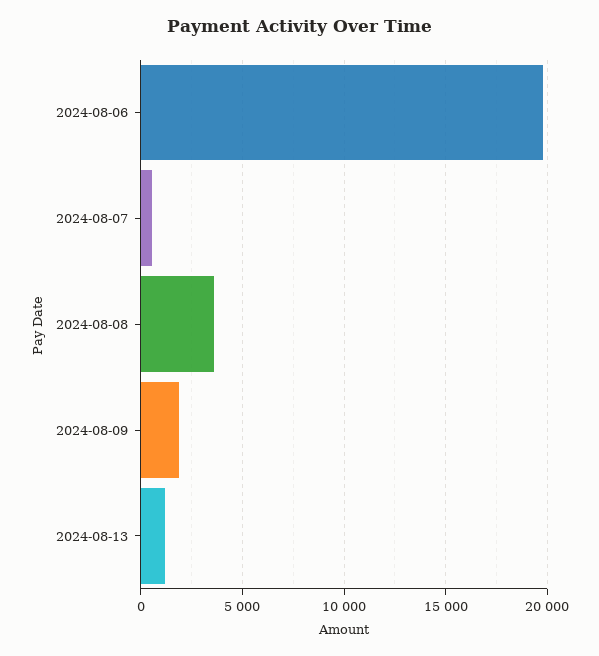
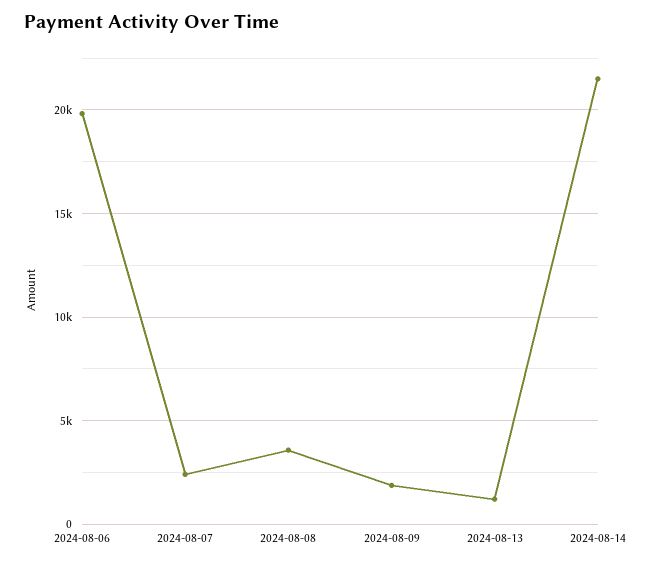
2024-08-07: 500 -> 2500
2024-08-14: none -> 21500

